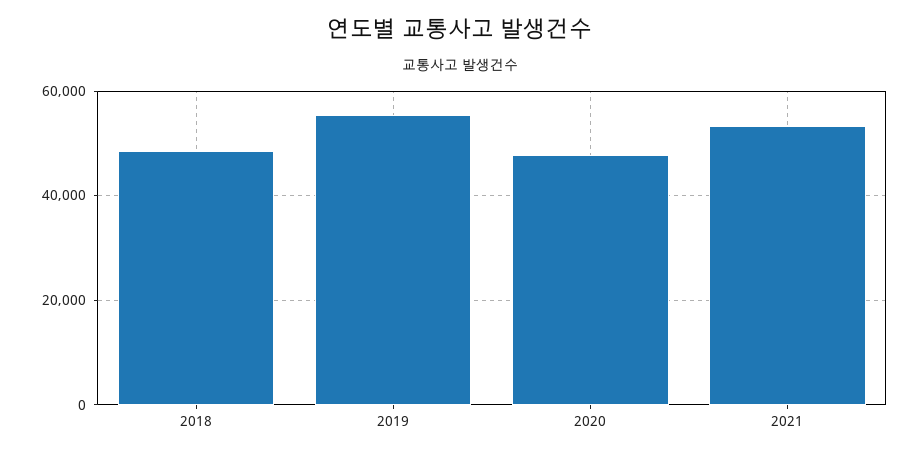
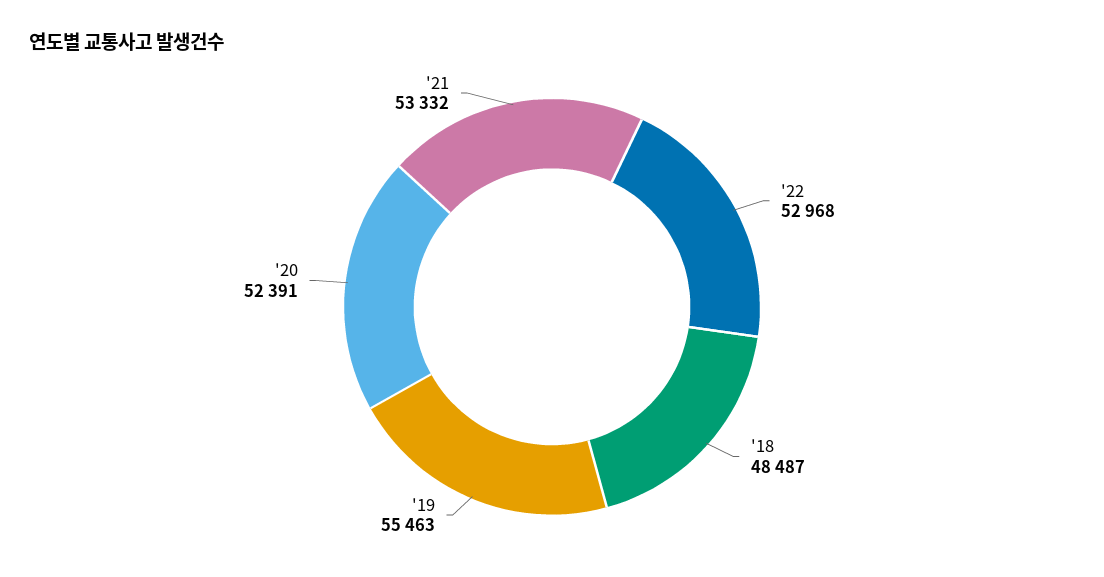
2020: 48000 -> 52391
'22: none -> 52968

